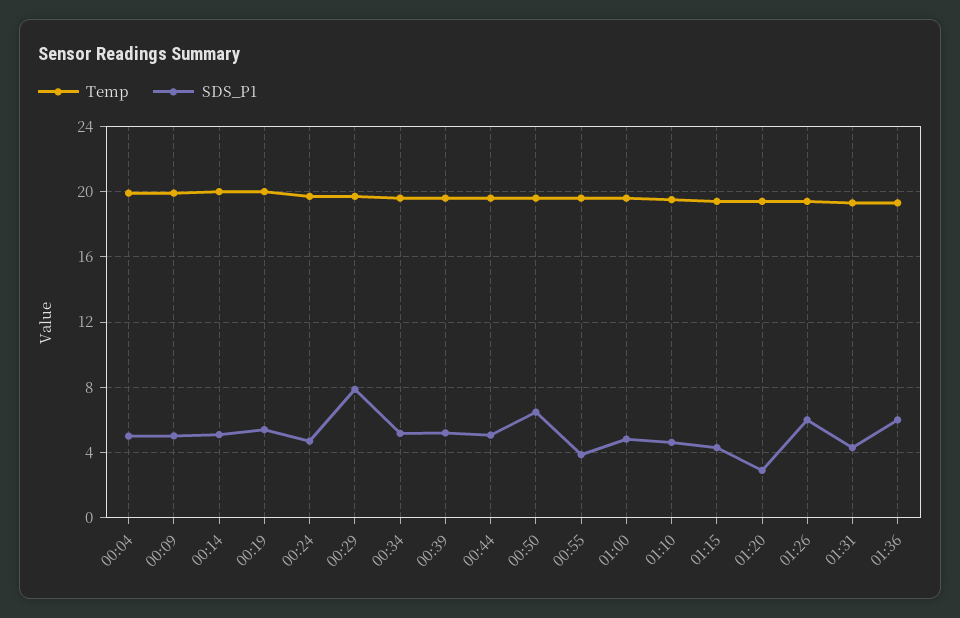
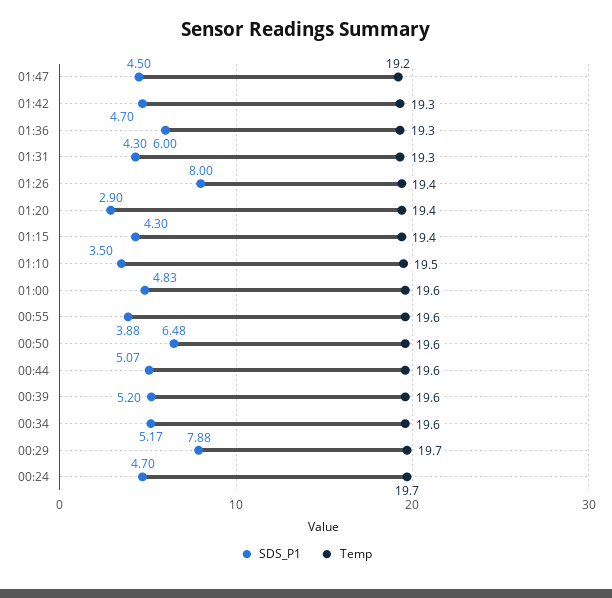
Temp, 00:04: 20 -> none
SDS_P1, 00:04: 5 -> none
Temp, 00:09: 20 -> none
SDS_P1, 00:09: 5 -> none
Temp, 00:14: 20 -> none
SDS_P1, 00:14: 5 -> none
Temp, 00:19: 20 -> none
SDS_P1, 00:19: 5.5 -> none
SDS_P1, 01:10: 4.5 -> 3.5
SDS_P1, 01:26: 6 -> 8
SDS_P1, 01:47: none -> 4.5
Temp, 01:47: none -> 19.2
SDS_P1, 01:42: none -> 4.7
Temp, 01:42: none -> 19.3

